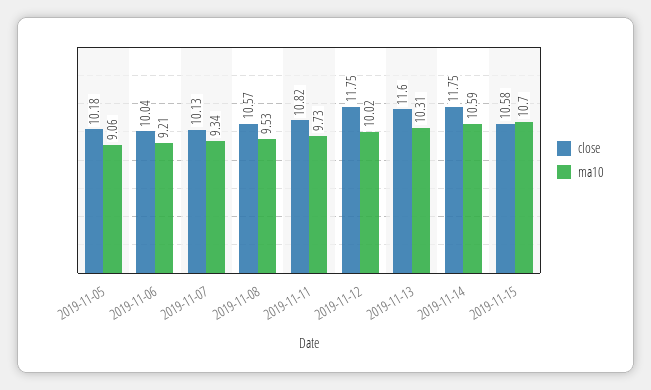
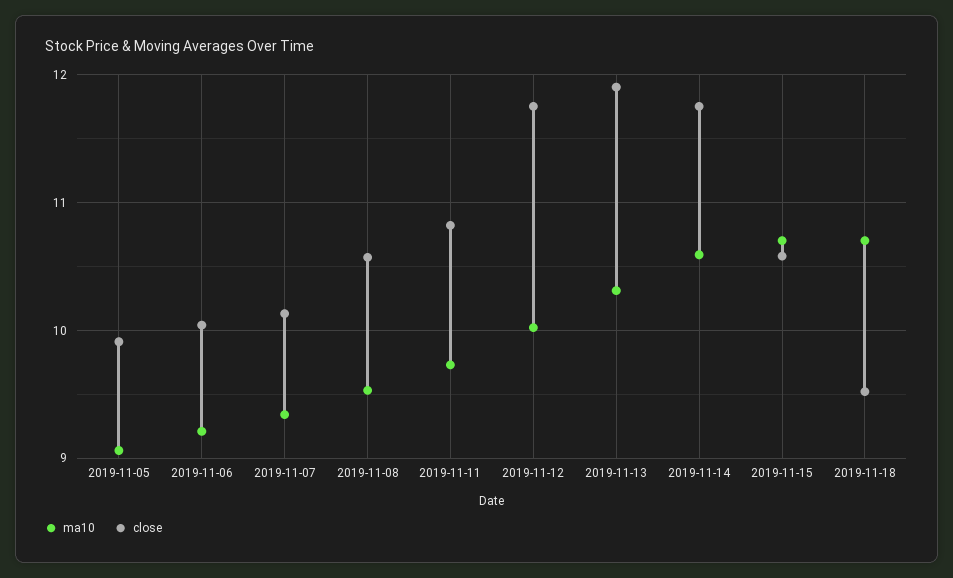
close, 2019-11-05: 10.18 -> 9.9
close, 2019-11-13: 11.6 -> 11.9
ma10, 2019-11-18: none -> 10.7
close, 2019-11-18: none -> 9.5

